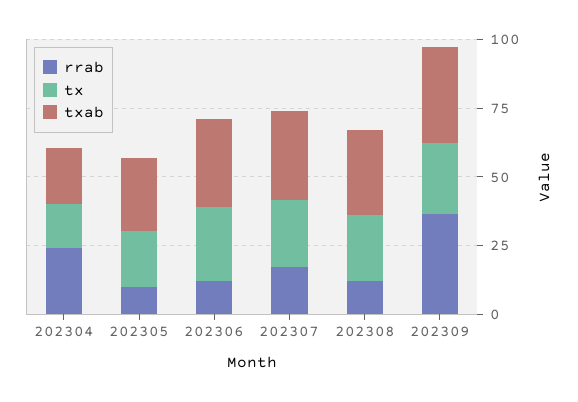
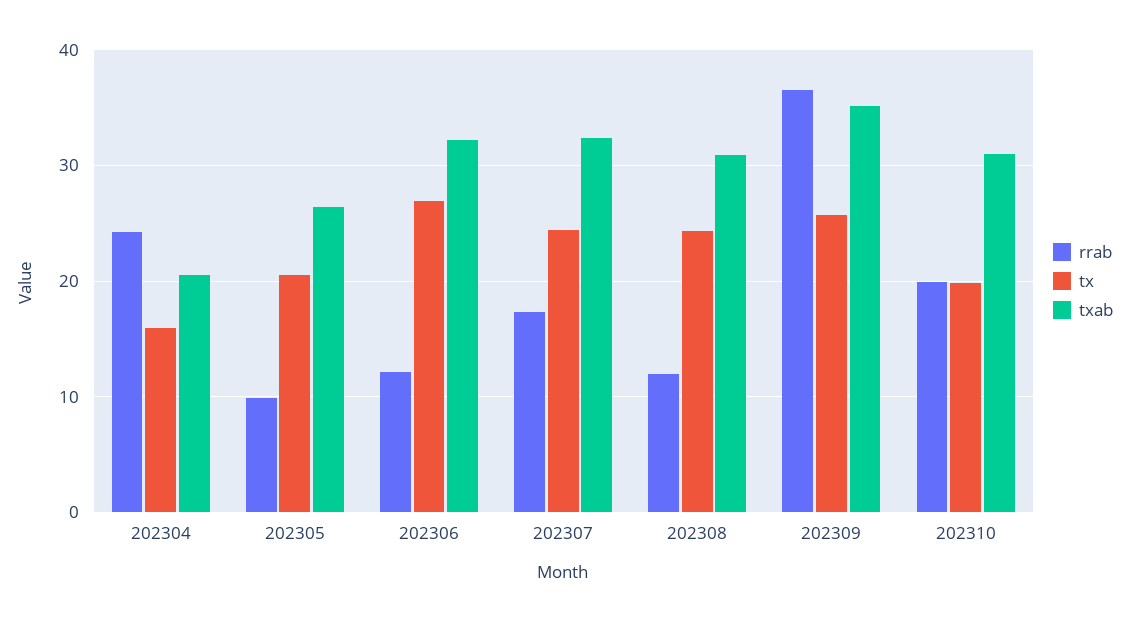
rrab, 202310: none -> 20
tx, 202310: none -> 20
txab, 202310: none -> 31

